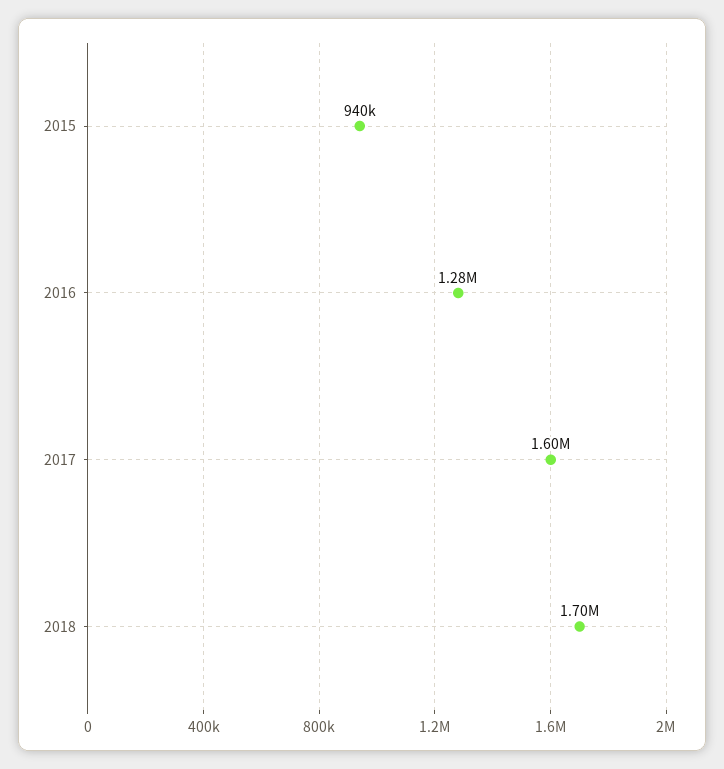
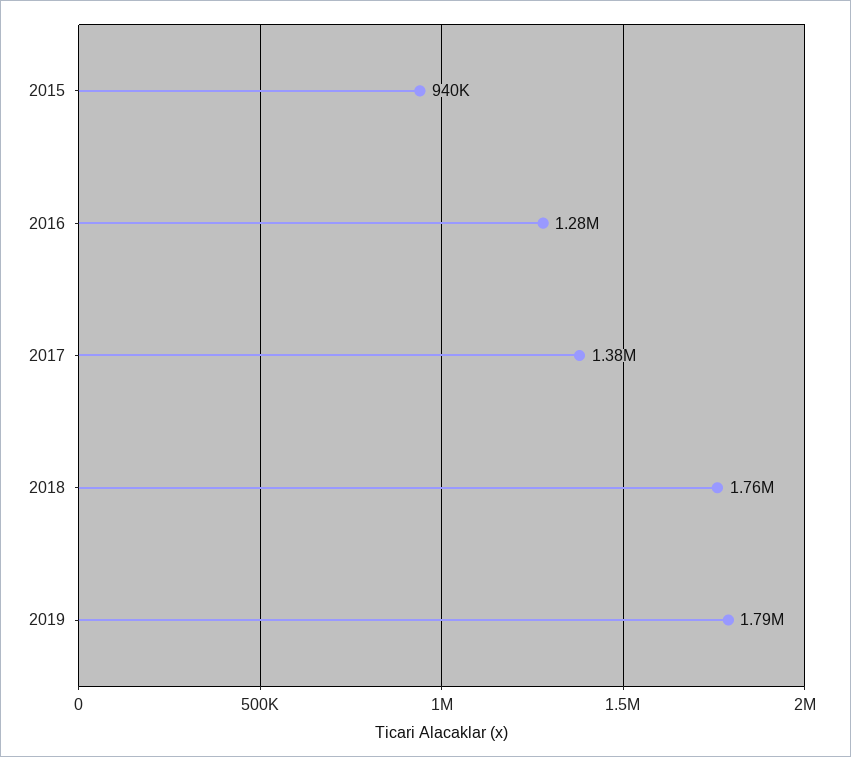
2017: 1600000 -> 1380000
2018: 1700000 -> 1760000
2019: none -> 1790000

